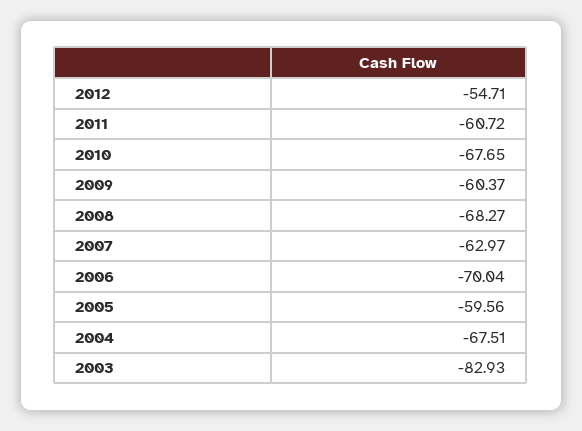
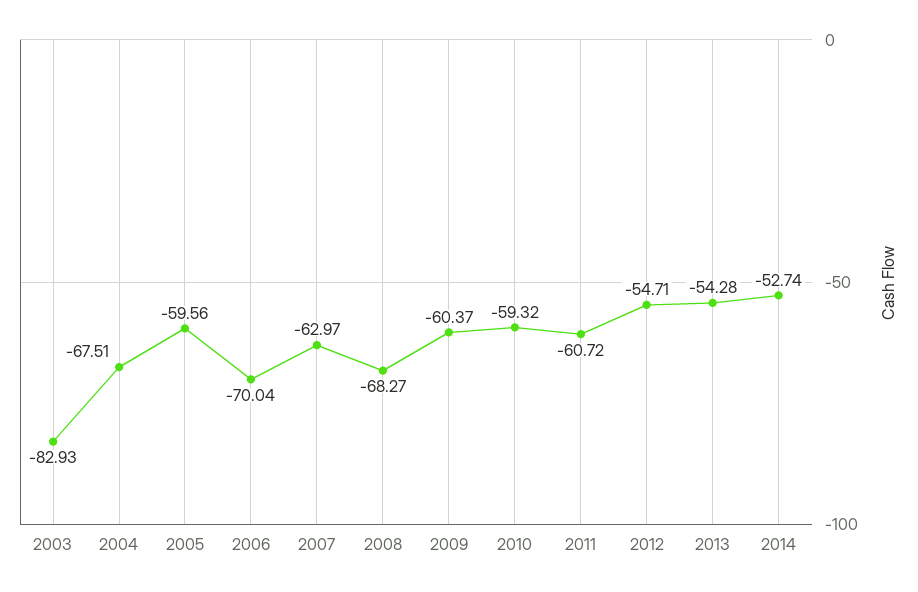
2010: -67.65 -> -59.32
2013: none -> -54.28
2014: none -> -52.74

